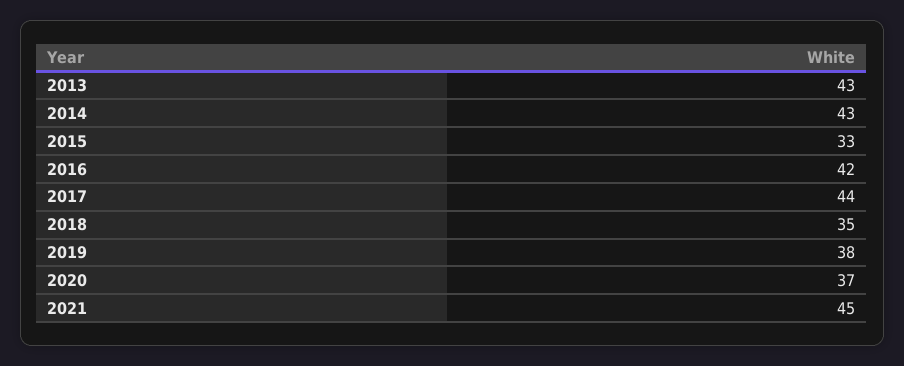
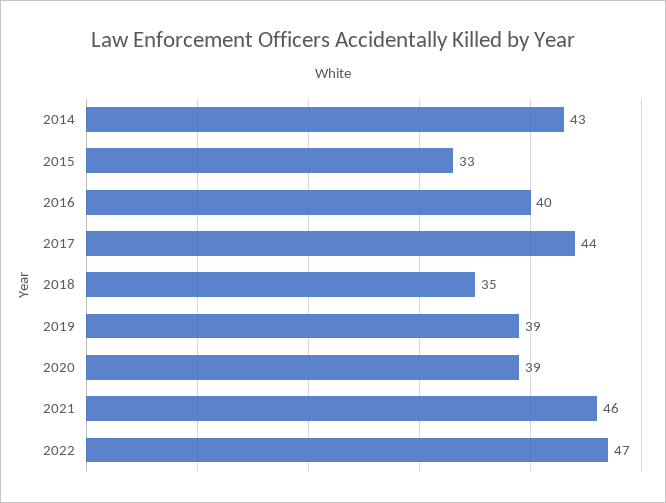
2013: 43 -> none
2016: 42 -> 40
2019: 38 -> 39
2020: 37 -> 39
2021: 45 -> 46
2022: none -> 47

